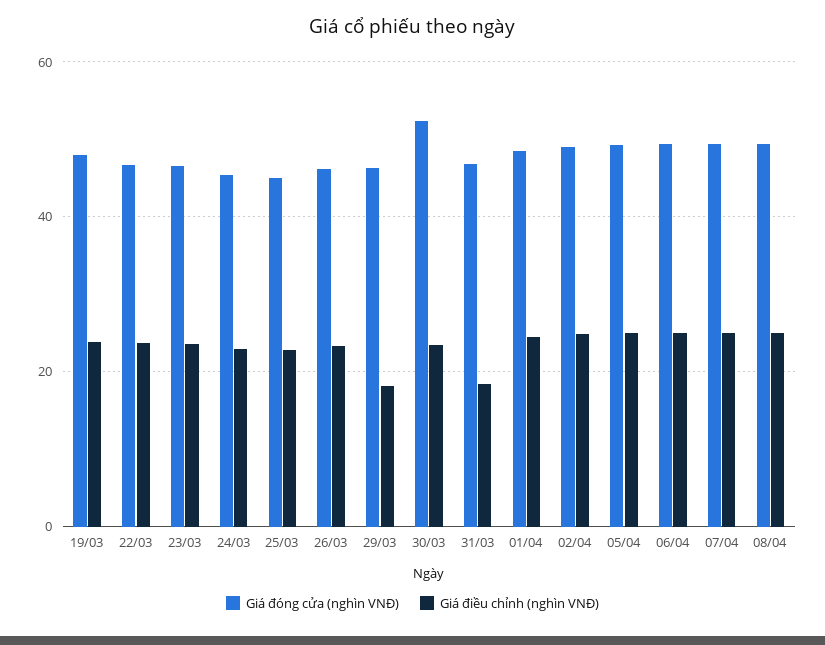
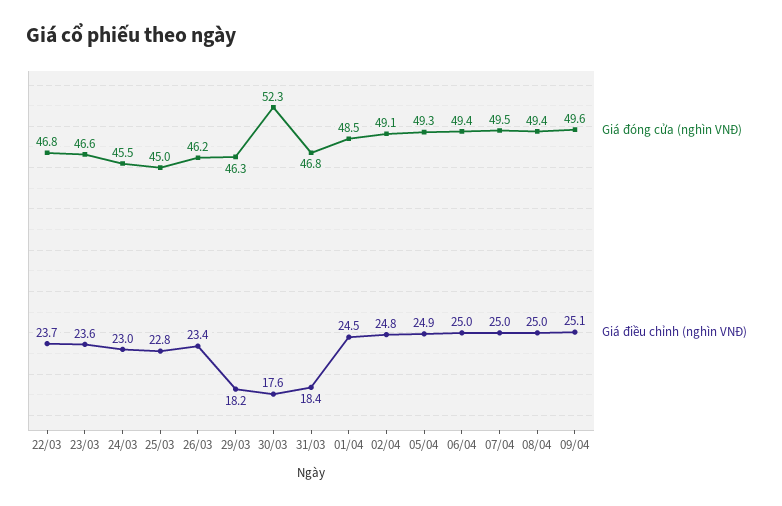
Giá đóng cửa (nghìn VNĐ), 19/03: 48 -> none
Giá điều chỉnh (nghìn VNĐ), 19/03: 24 -> none
Giá điều chỉnh (nghìn VNĐ), 30/03: 24 -> 17.6
Giá đóng cửa (nghìn VNĐ), 09/04: none -> 49.6
Giá điều chỉnh (nghìn VNĐ), 09/04: none -> 25.1

